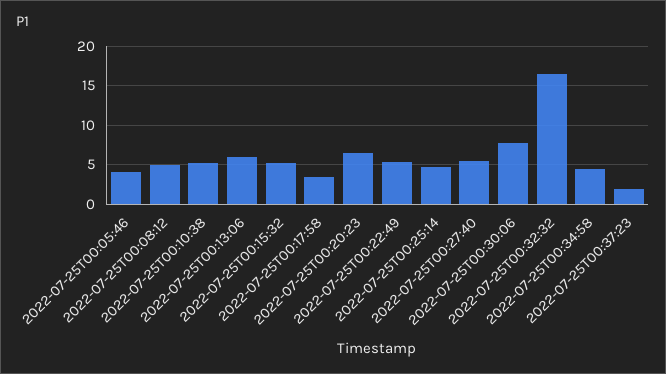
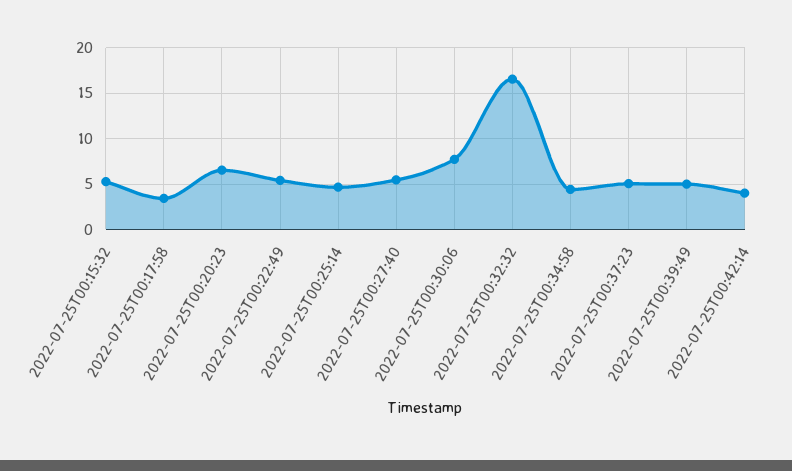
2022-07-25T00:05:46: 4 -> none
2022-07-25T00:08:12: 5 -> none
2022-07-25T00:10:38: 5 -> none
2022-07-25T00:13:06: 6 -> none
2022-07-25T00:37:23: 2 -> 5
2022-07-25T00:39:49: none -> 5
2022-07-25T00:42:14: none -> 4

